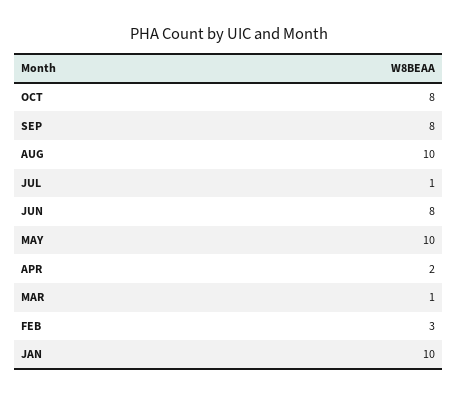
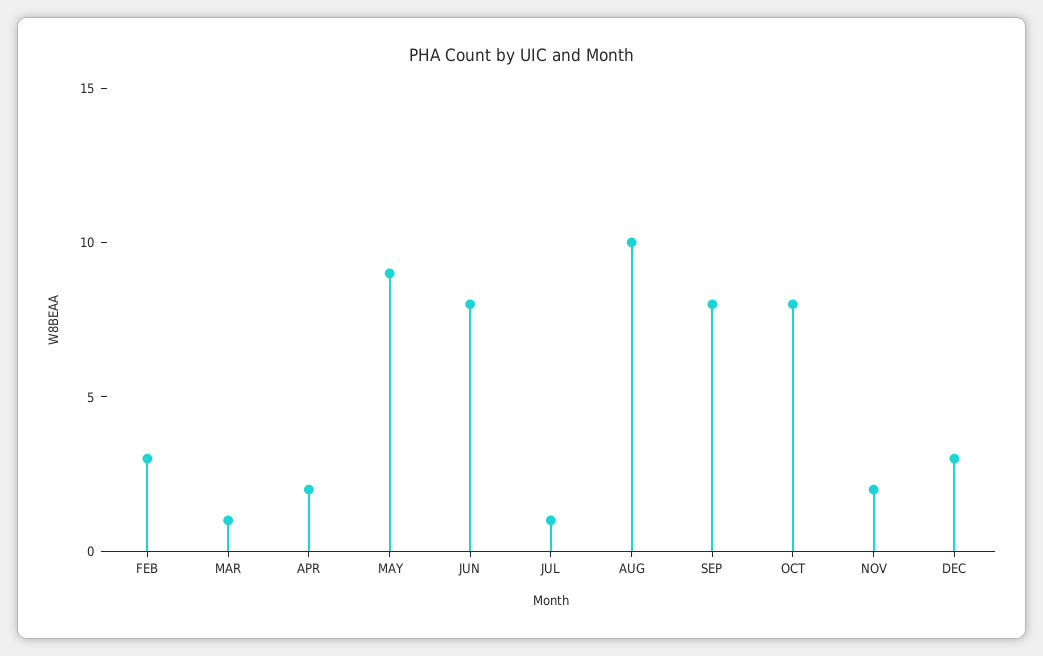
MAY: 10 -> 9
JAN: 10 -> none
NOV: none -> 2
DEC: none -> 3

